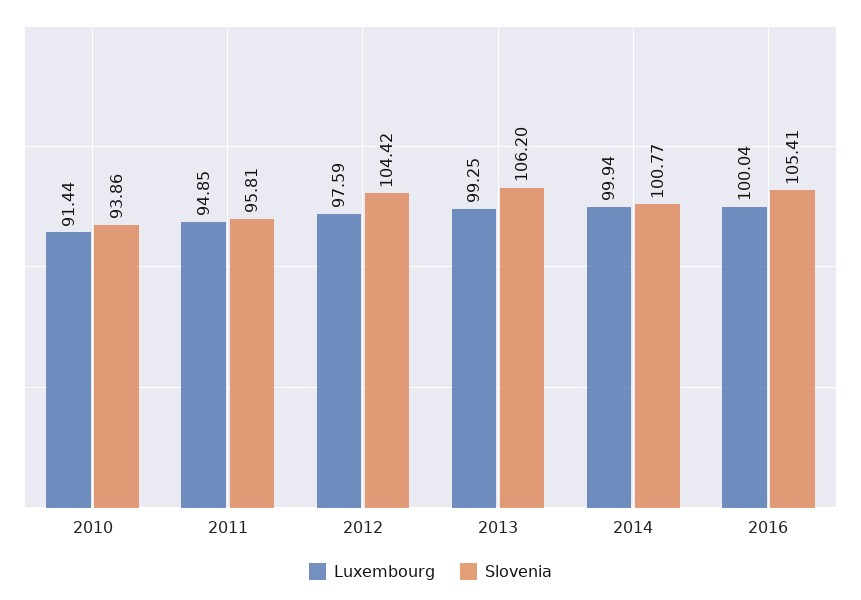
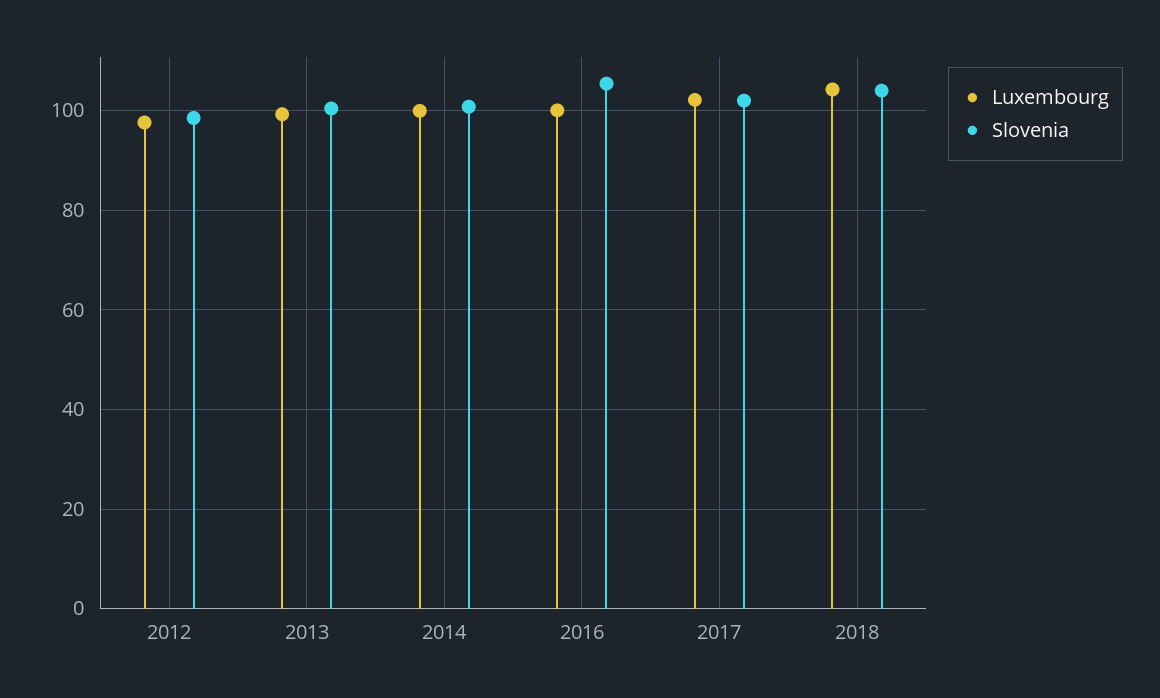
Luxembourg, 2010: 91.44 -> none
Slovenia, 2010: 93.86 -> none
Luxembourg, 2011: 94.85 -> none
Slovenia, 2011: 95.81 -> none
Slovenia, 2012: 104.42 -> 98
Slovenia, 2013: 106.2 -> 100
Luxembourg, 2017: none -> 102
Slovenia, 2017: none -> 102
Luxembourg, 2018: none -> 104
Slovenia, 2018: none -> 104

